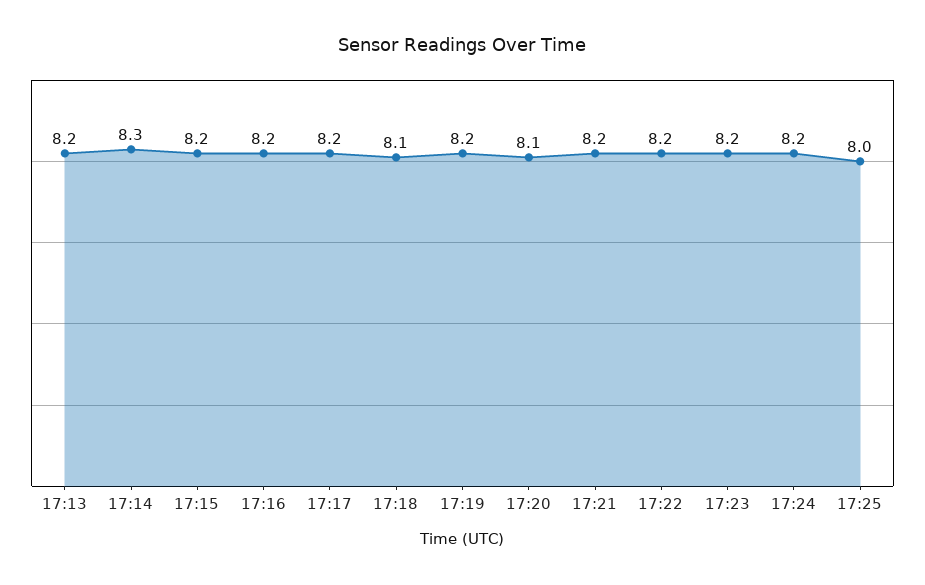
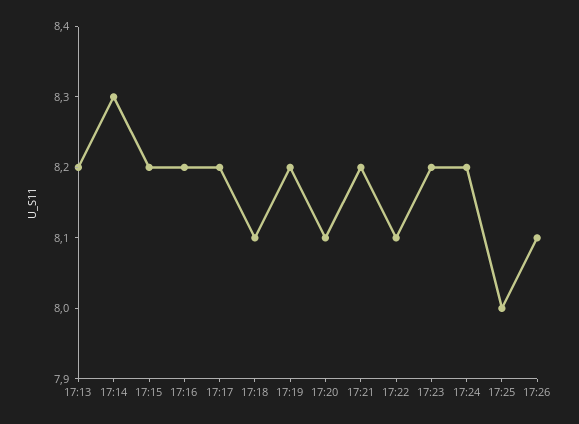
17:22: 8.2 -> 8.1
17:26: none -> 8.1

